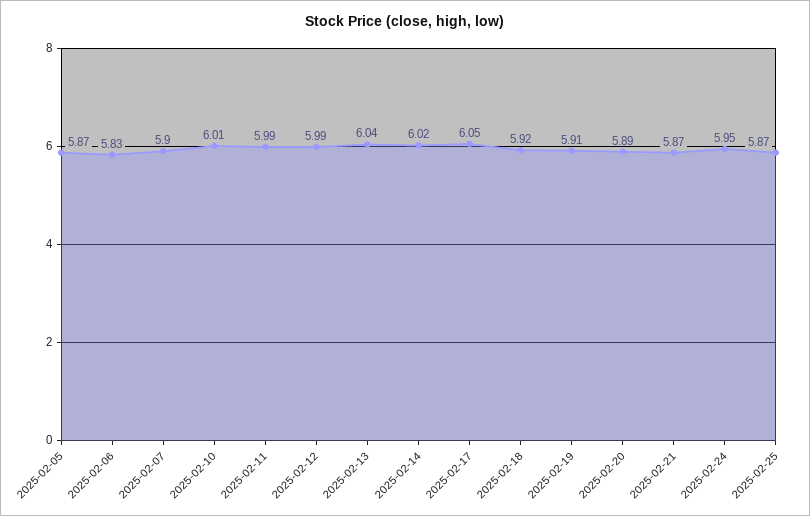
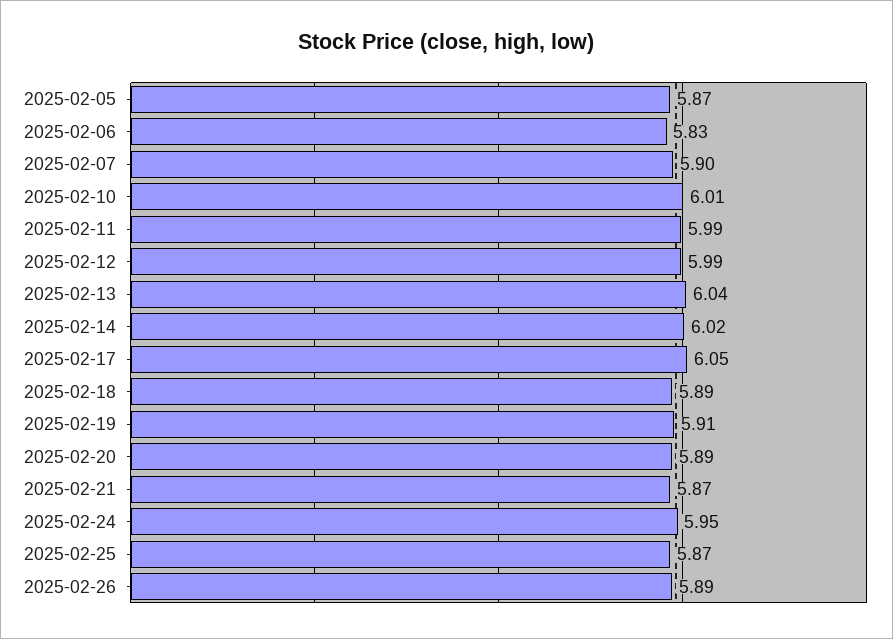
2025-02-18: 5.92 -> 5.89
2025-02-26: none -> 5.89

